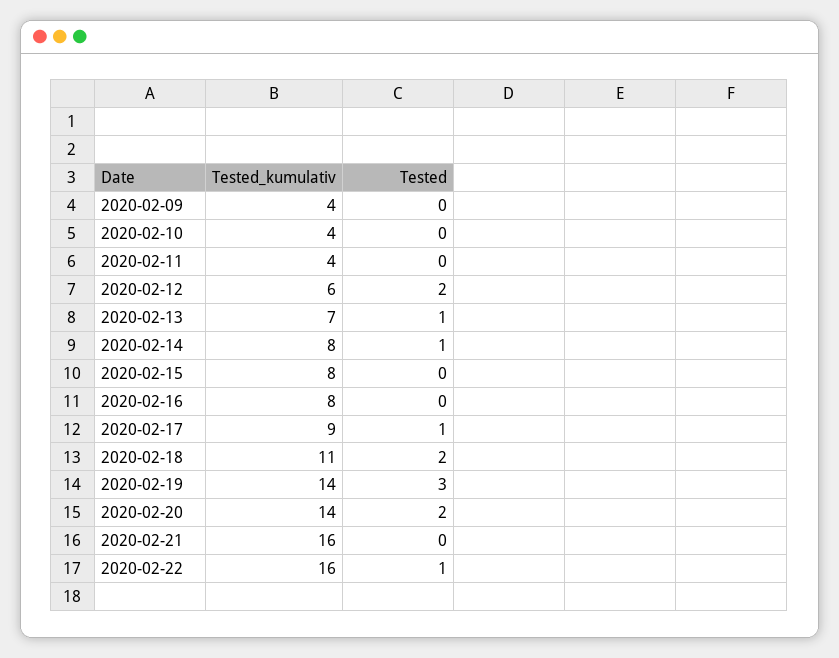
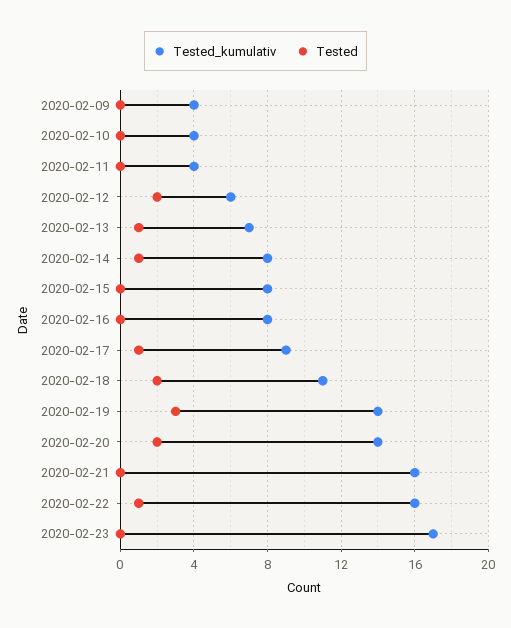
Tested_kumulativ, 2020-02-23: none -> 17
Tested, 2020-02-23: none -> 0

